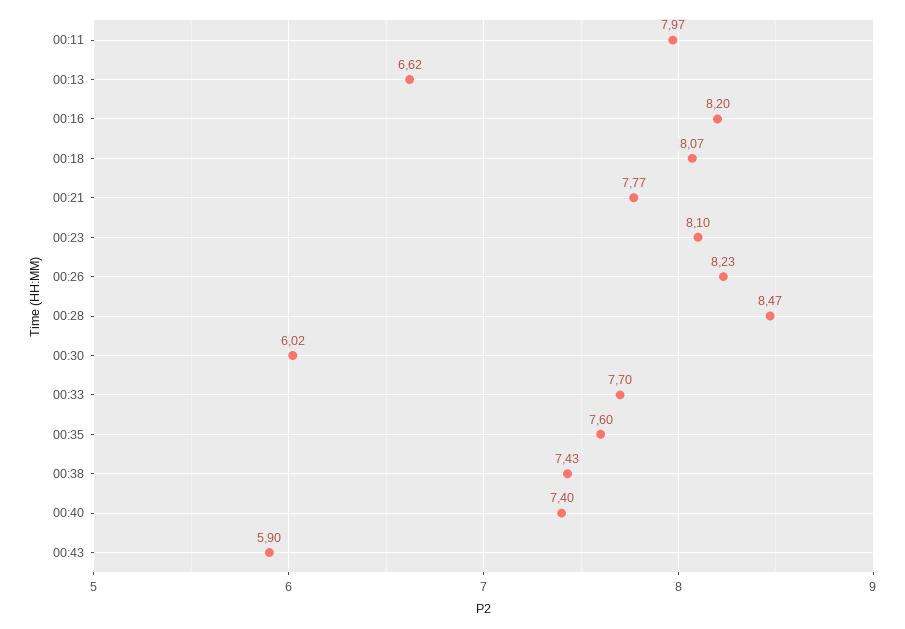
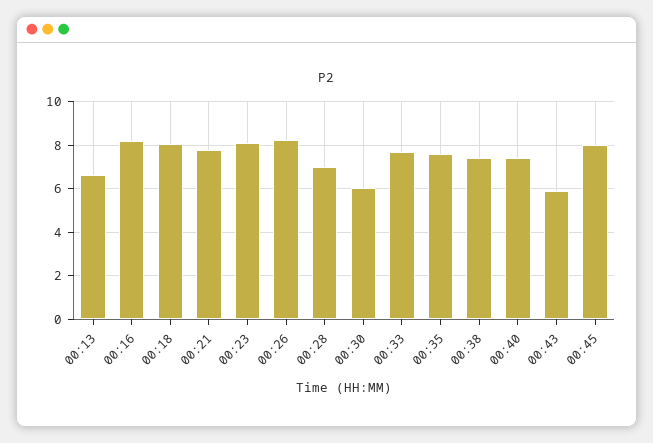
00:11: 7.97 -> none
00:28: 8.47 -> 7
00:45: none -> 8

